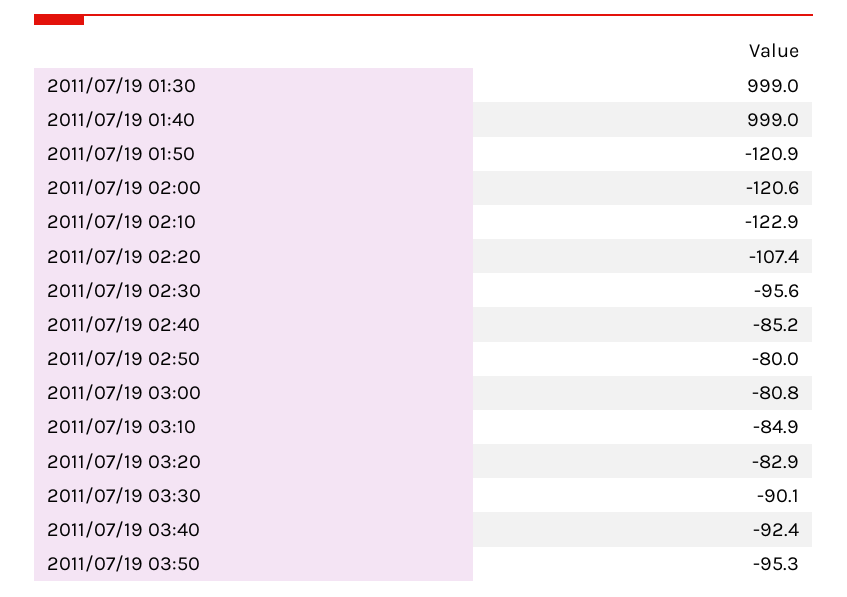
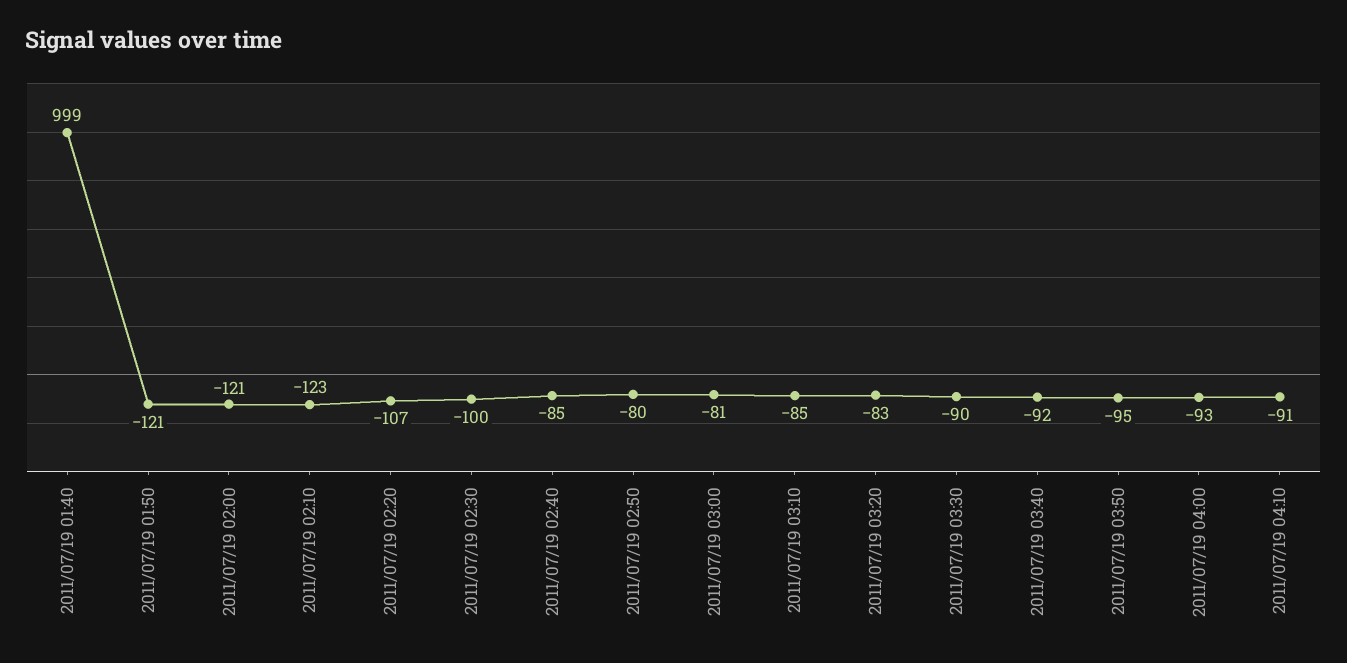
2011/07/19 01:30: 999 -> none
2011/07/19 02:30: -95.6 -> -100
2011/07/19 04:00: none -> -93
2011/07/19 04:10: none -> -91

